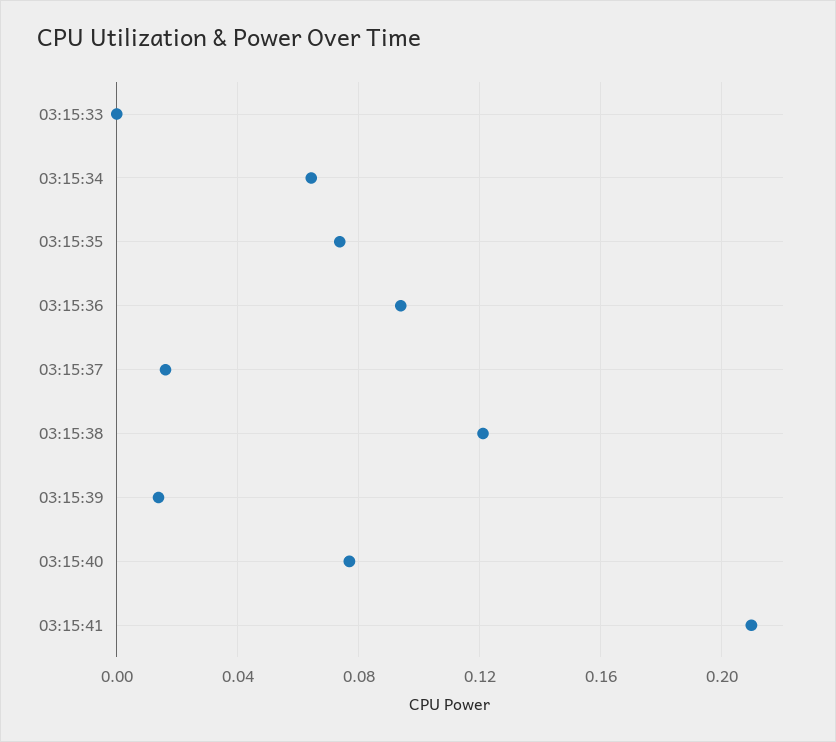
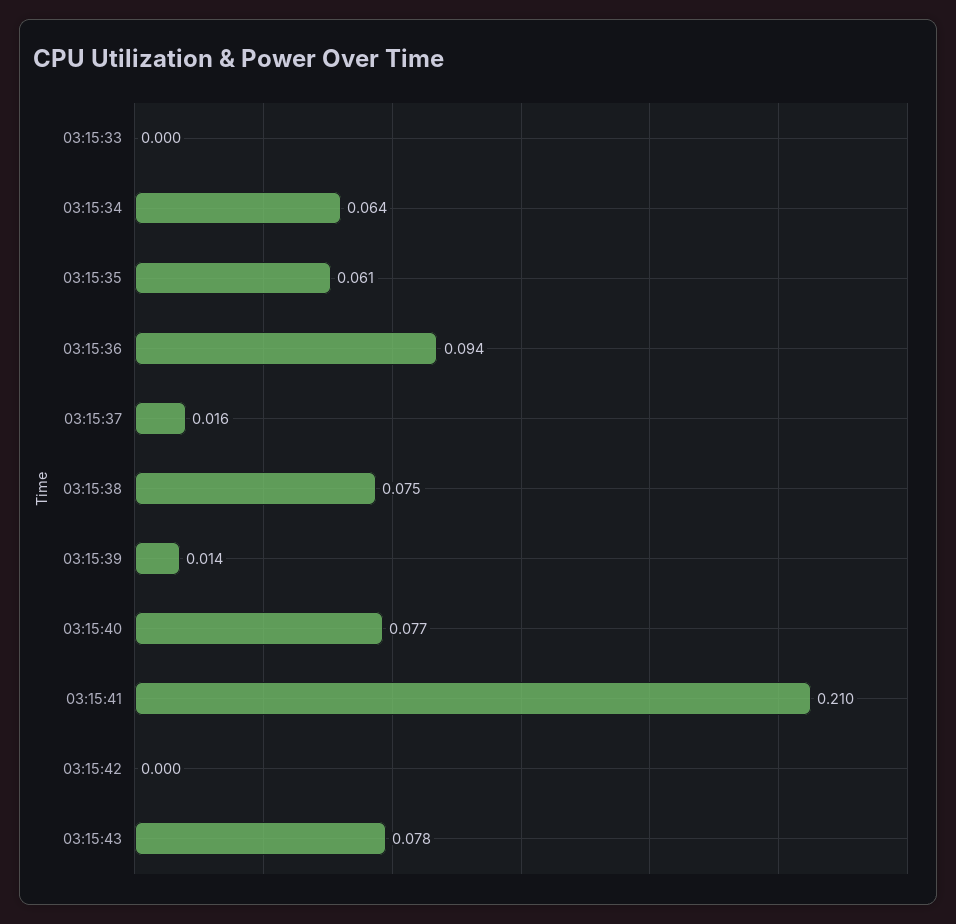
03:15:35: 0.075 -> 0.061
03:15:38: 0.12 -> 0.075
03:15:42: none -> 0
03:15:43: none -> 0.078

